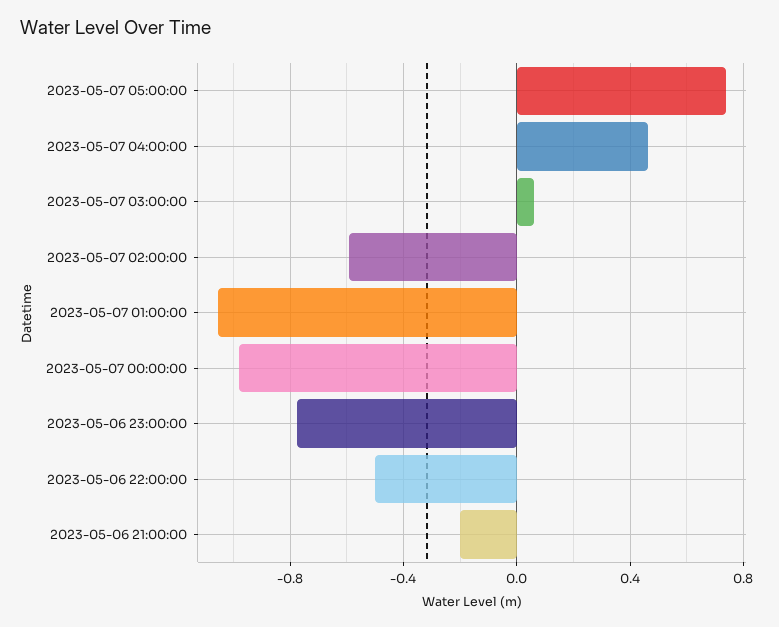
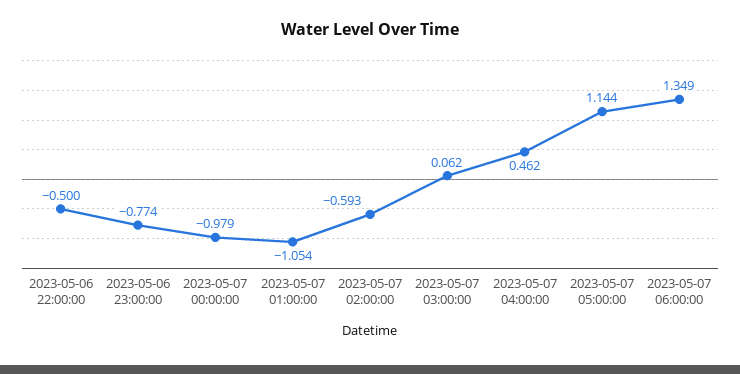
2023-05-07 05:00:00: 0.75 -> 1.144
2023-05-06 21:00:00: -0.2 -> none
2023-05-07 06:00:00: none -> 1.349

